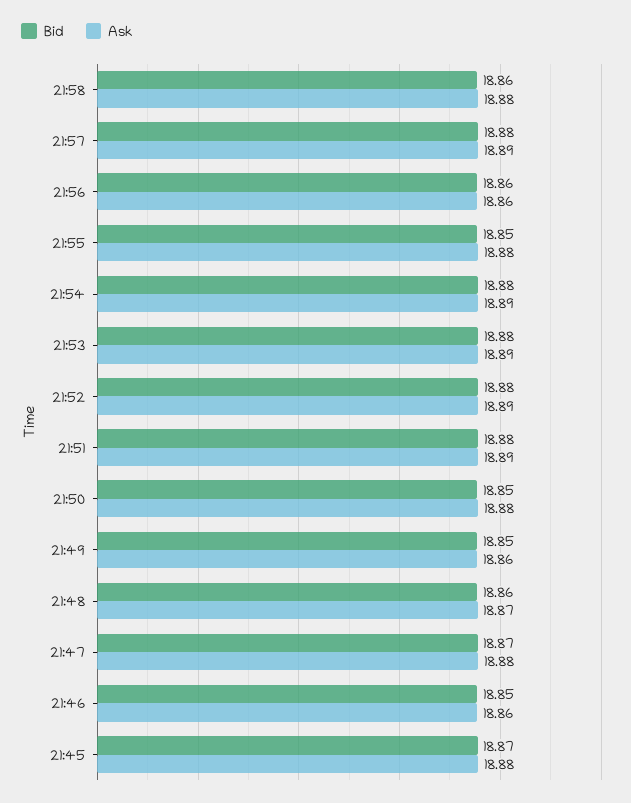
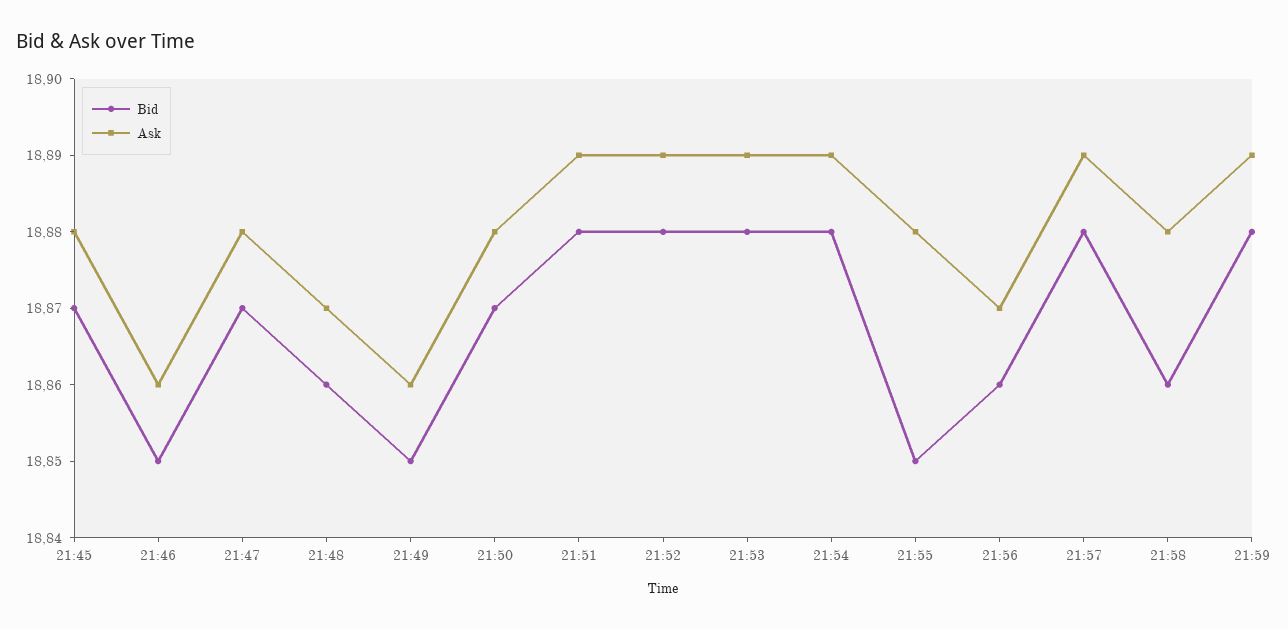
Ask, 21:56: 18.86 -> 18.87
Bid, 21:50: 18.85 -> 18.87
Bid, 21:59: none -> 18.88
Ask, 21:59: none -> 18.89

